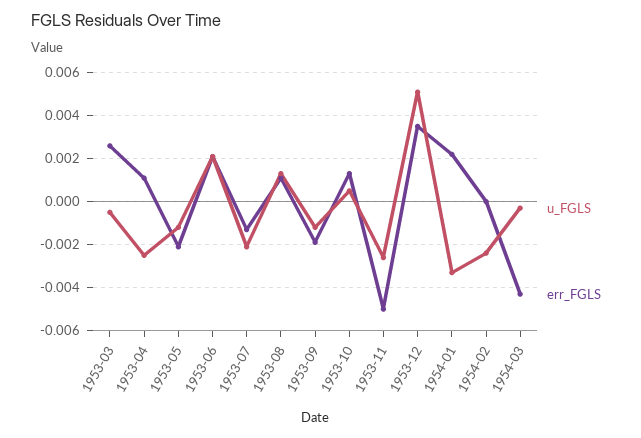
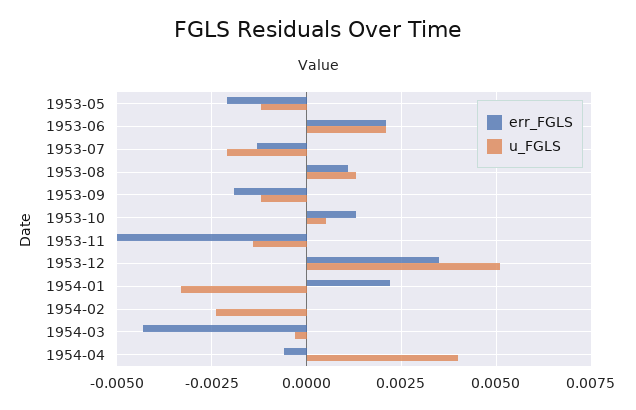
u_FGLS, 1953-03: -0.0005 -> none
err_FGLS, 1953-03: 0.0025 -> none
u_FGLS, 1953-04: -0.0025 -> none
err_FGLS, 1953-04: 0.001 -> none
u_FGLS, 1953-11: -0.0025 -> -0.0015
err_FGLS, 1954-04: none -> -0.0005
u_FGLS, 1954-04: none -> 0.004

